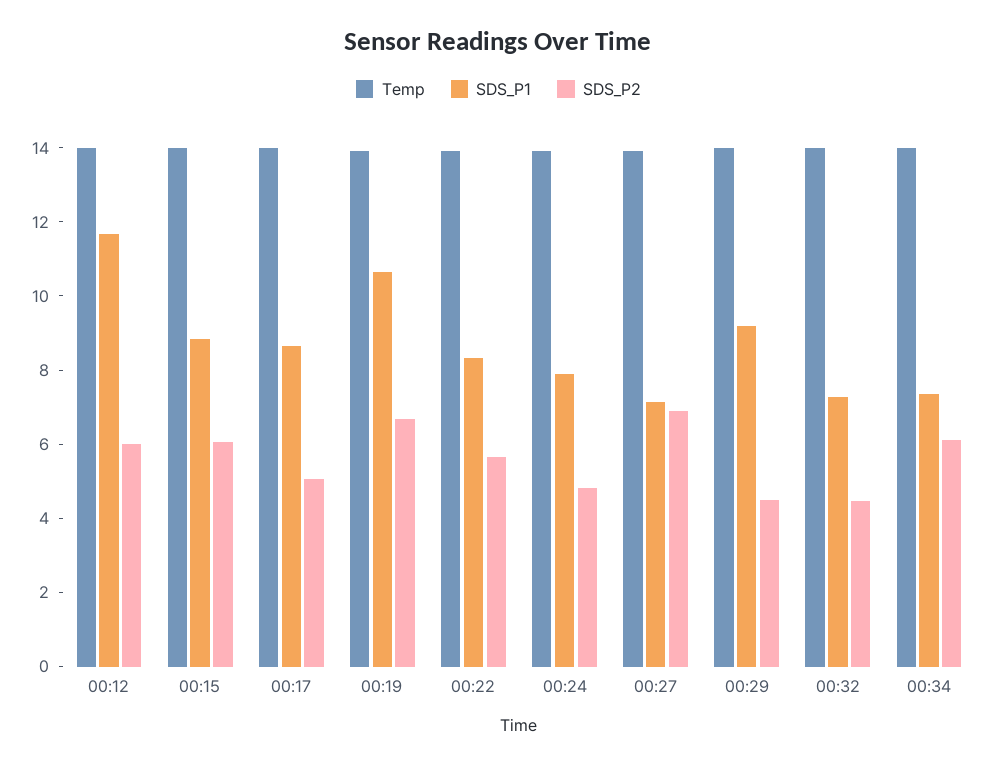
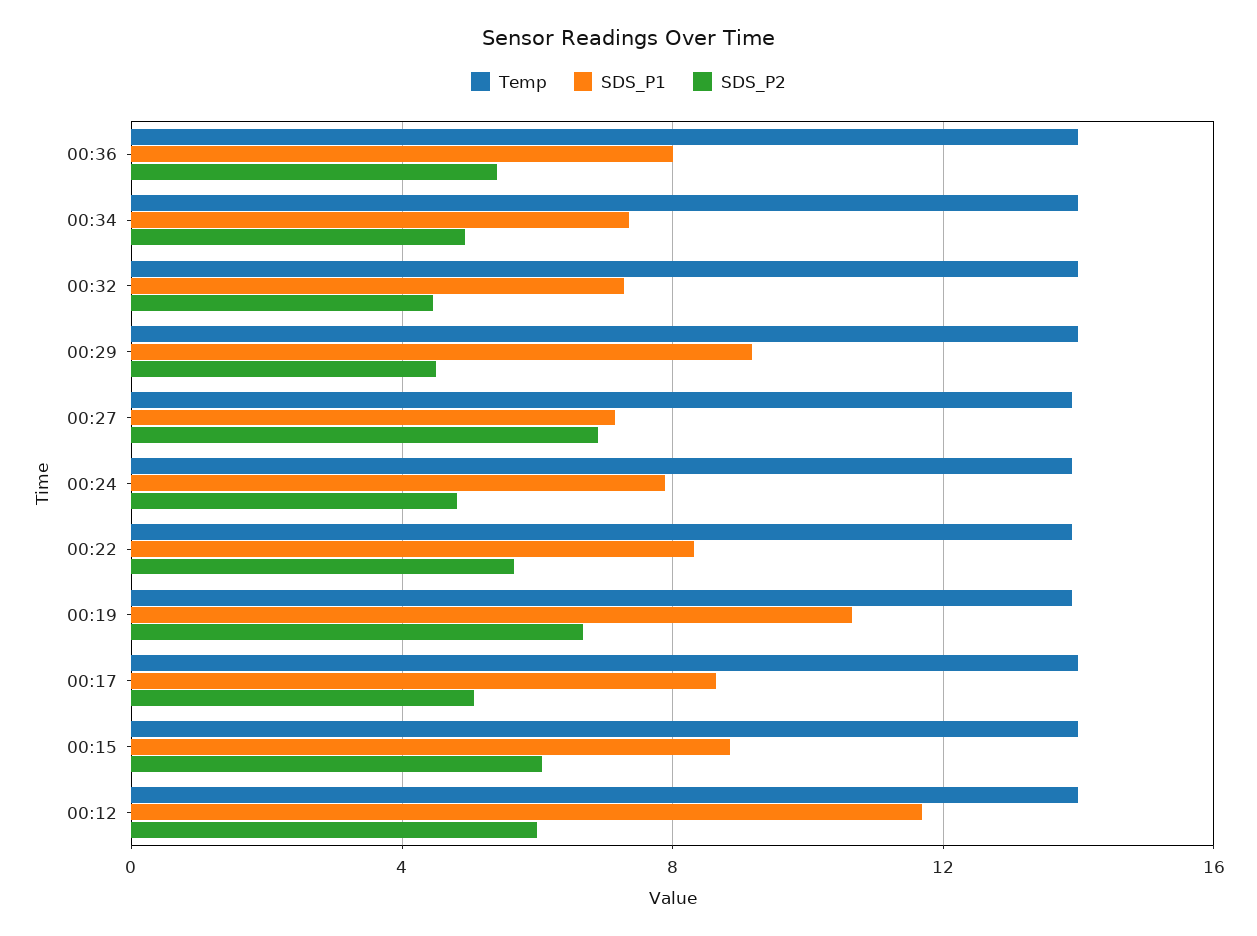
SDS_P2, 00:34: 6 -> 5
Temp, 00:36: none -> 14
SDS_P1, 00:36: none -> 8
SDS_P2, 00:36: none -> 5.5

